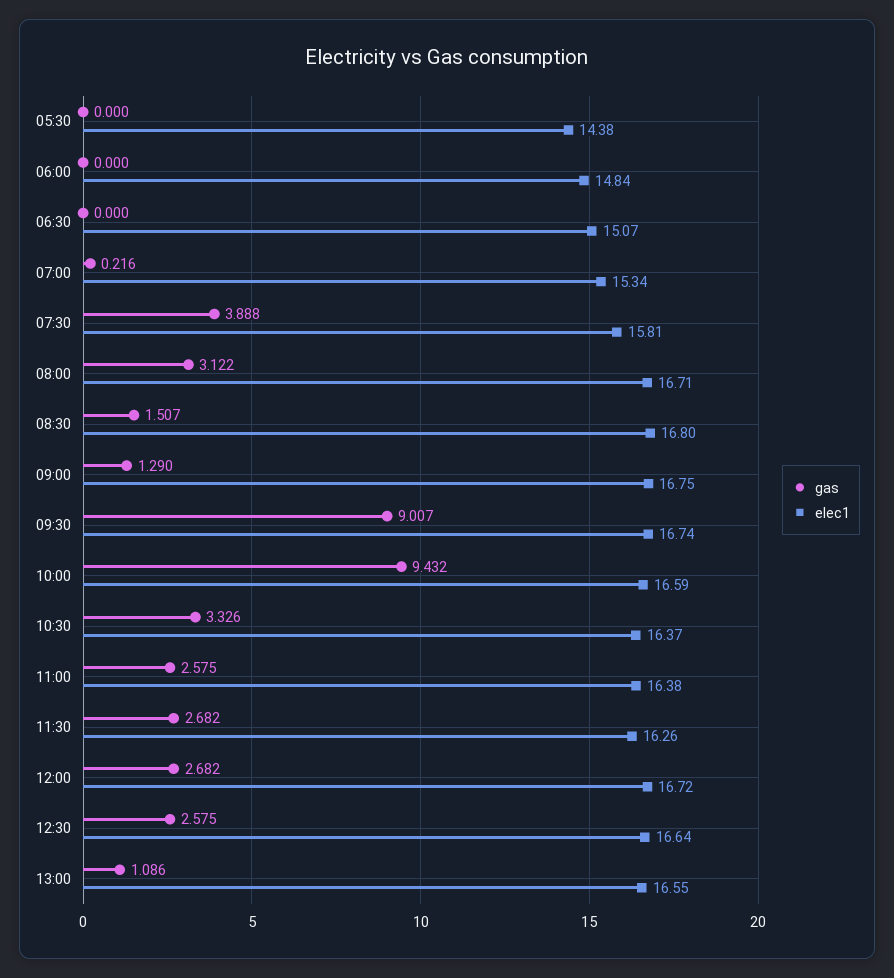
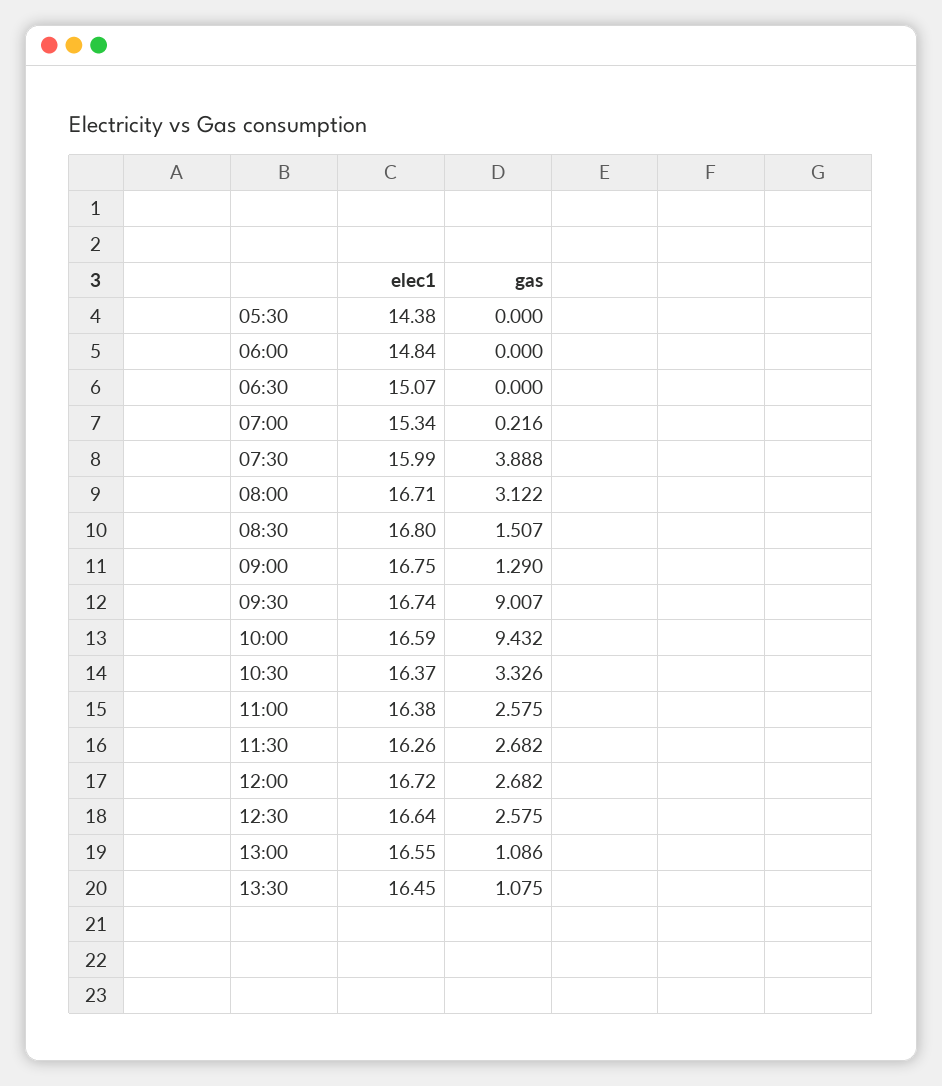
elec1, 07:30: 15.81 -> 15.99
elec1, 13:30: none -> 16.45
gas, 13:30: none -> 1.075

